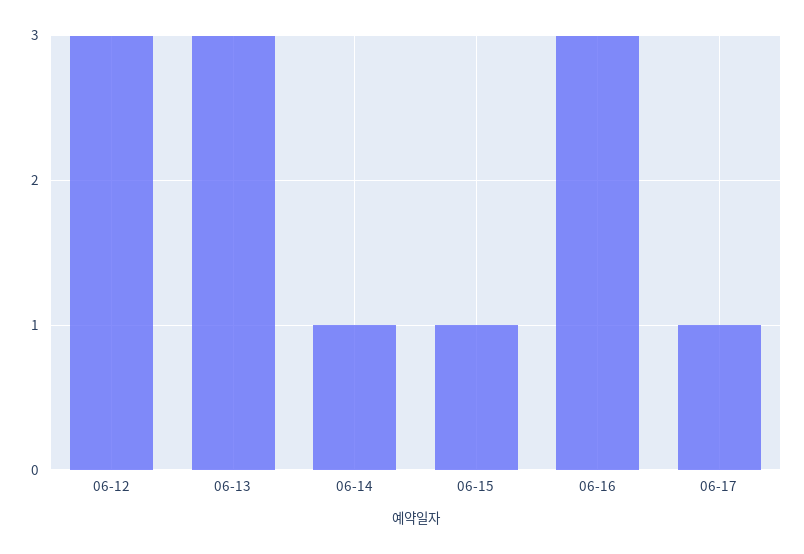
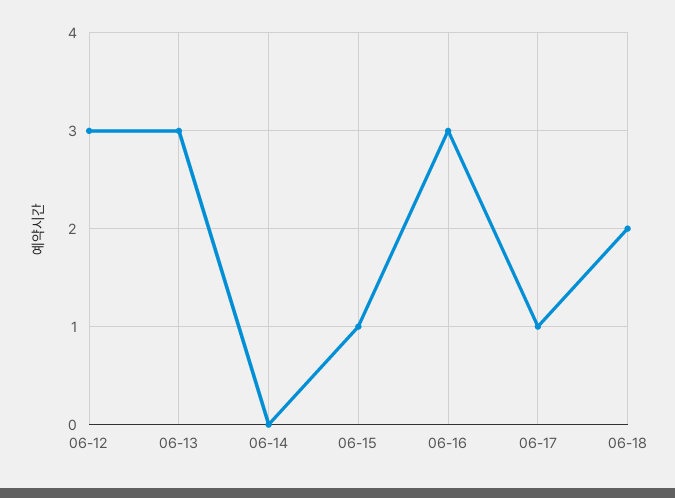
06-14: 1 -> 0
06-18: none -> 2

